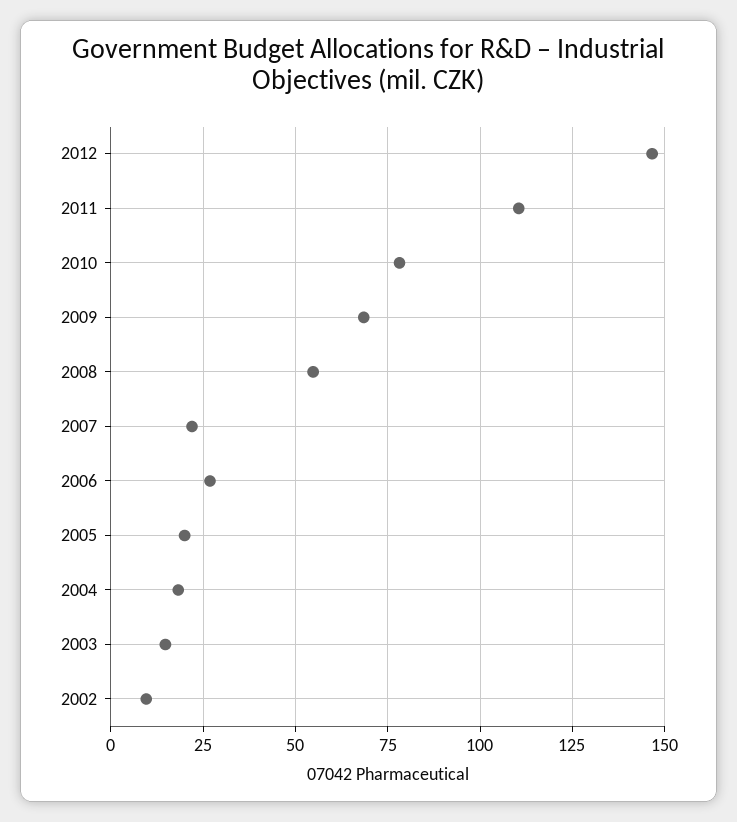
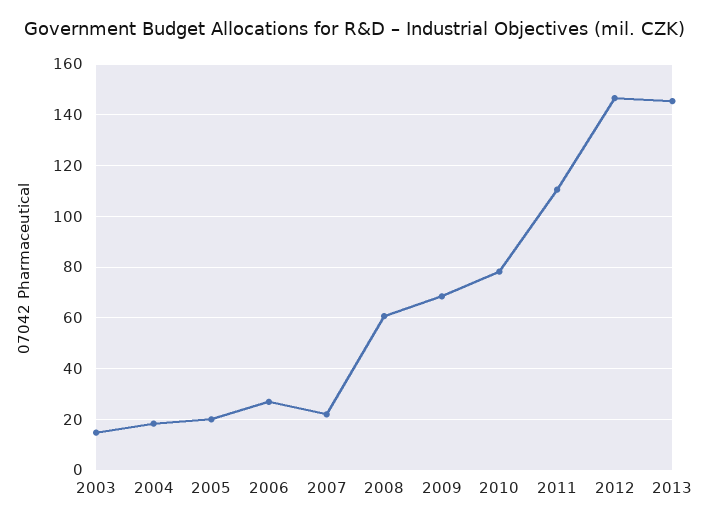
2008: 55 -> 60
2002: 10 -> none
2013: none -> 145

